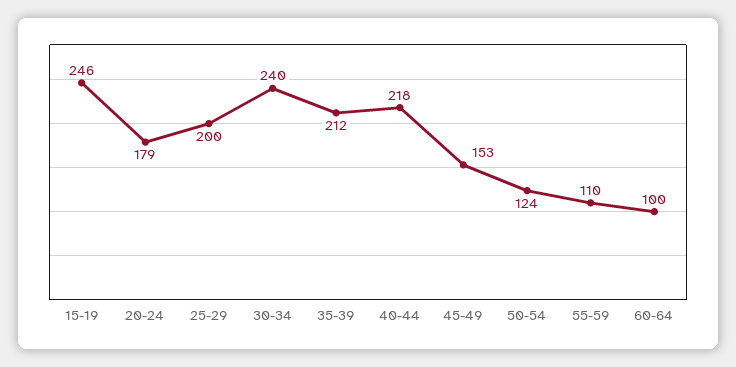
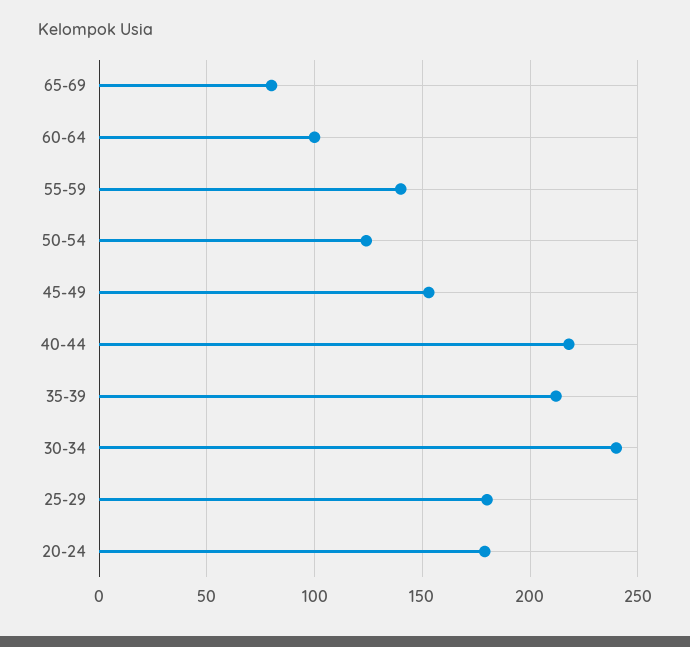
15-19: 246 -> none
25-29: 200 -> 180
55-59: 110 -> 140
65-69: none -> 80

